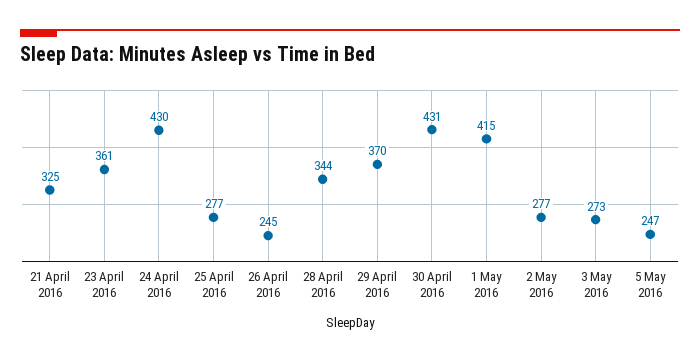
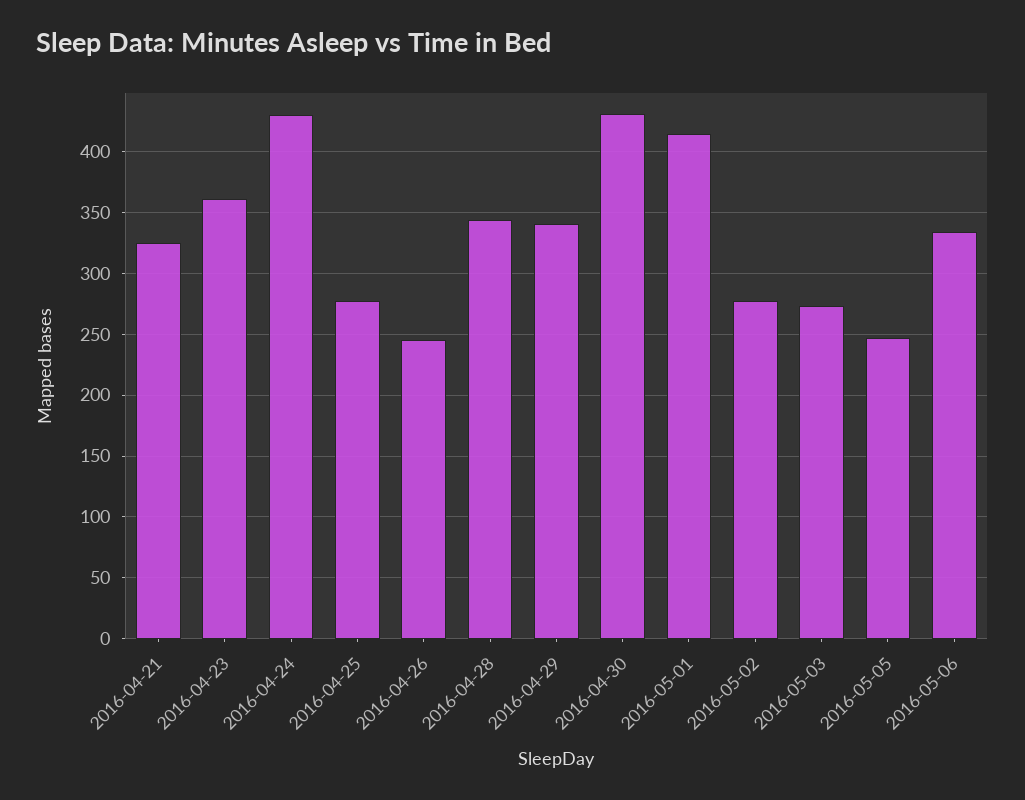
29 April 2016: 370 -> 340
2016-05-06: none -> 335

